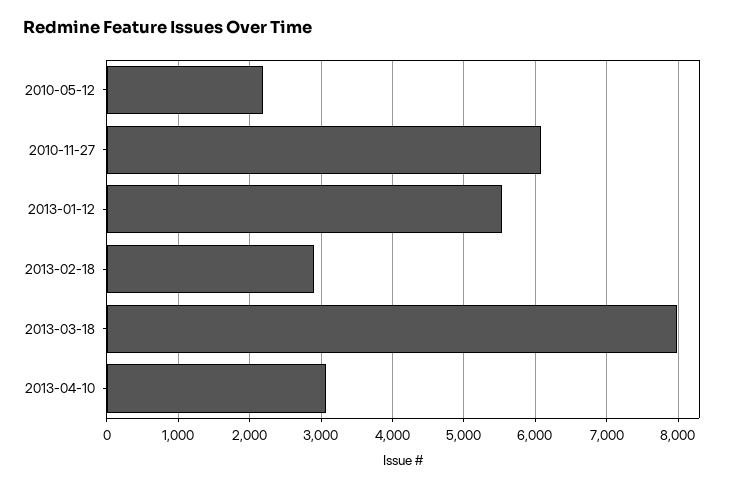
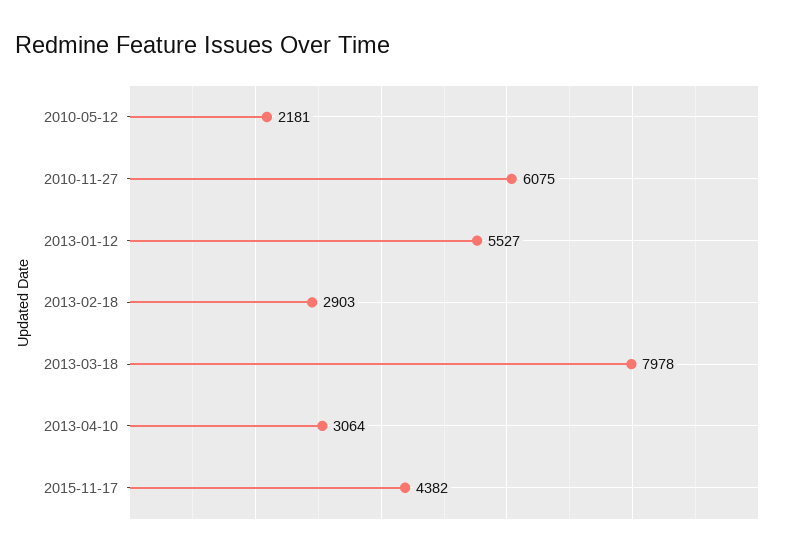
2015-11-17: none -> 4382

